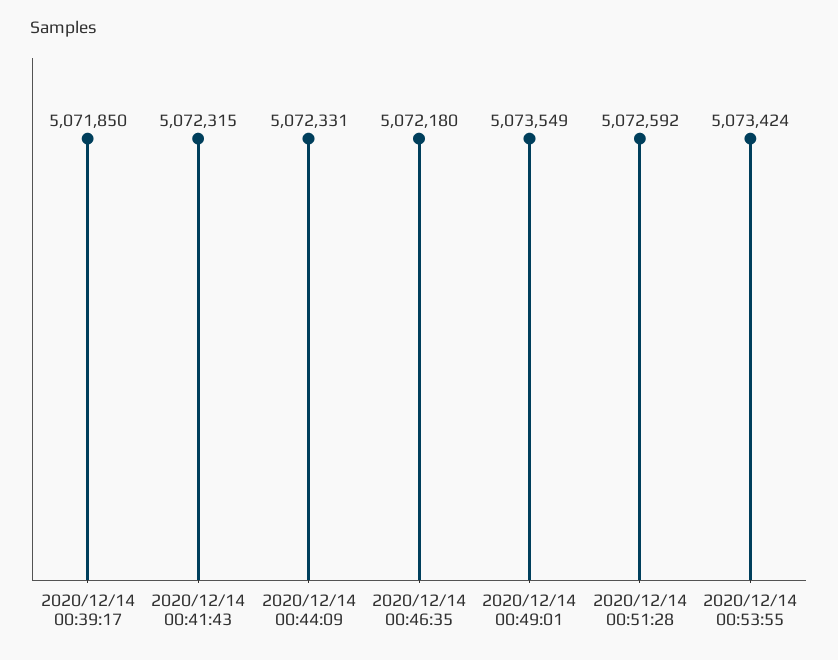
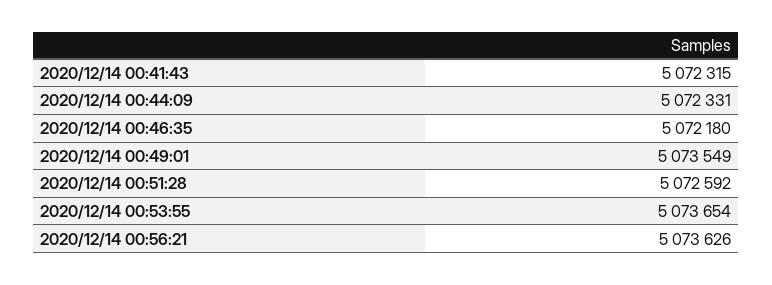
2020/12/14 00:39:17: 5071850 -> none
2020/12/14 00:53:55: 5073424 -> 5073654
2020/12/14 00:56:21: none -> 5073626

